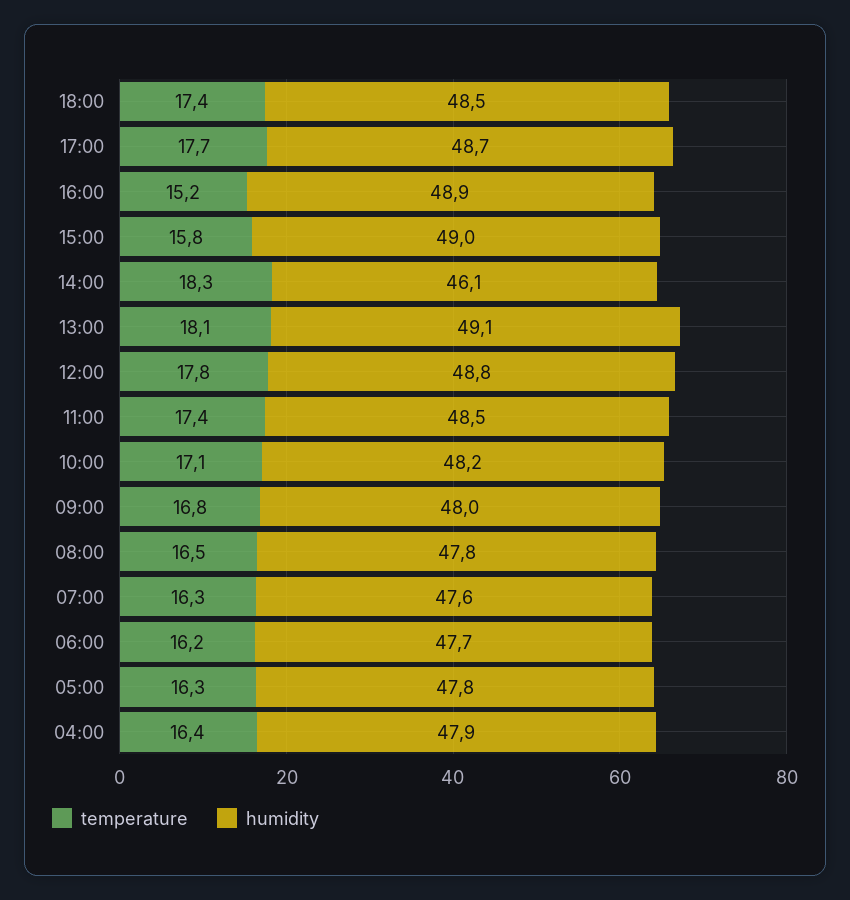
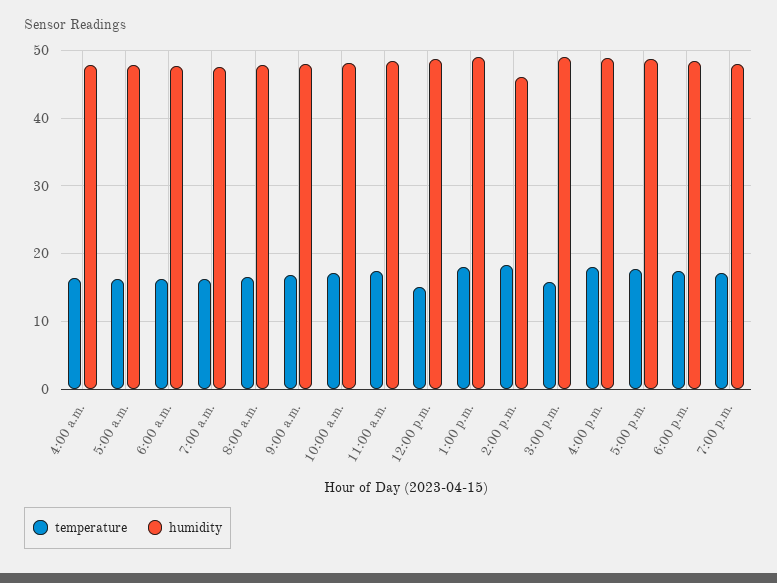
temperature, 16:00: 15.2 -> 18
temperature, 12:00: 17.8 -> 15
temperature, 7:00 p.m.: none -> 17
humidity, 7:00 p.m.: none -> 48

